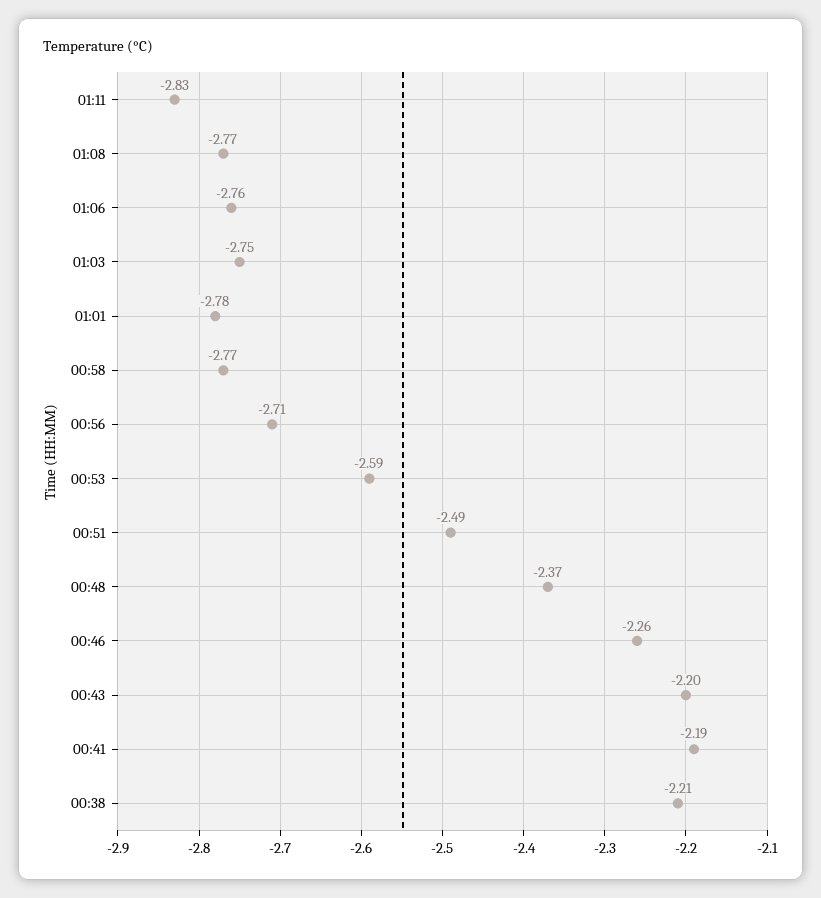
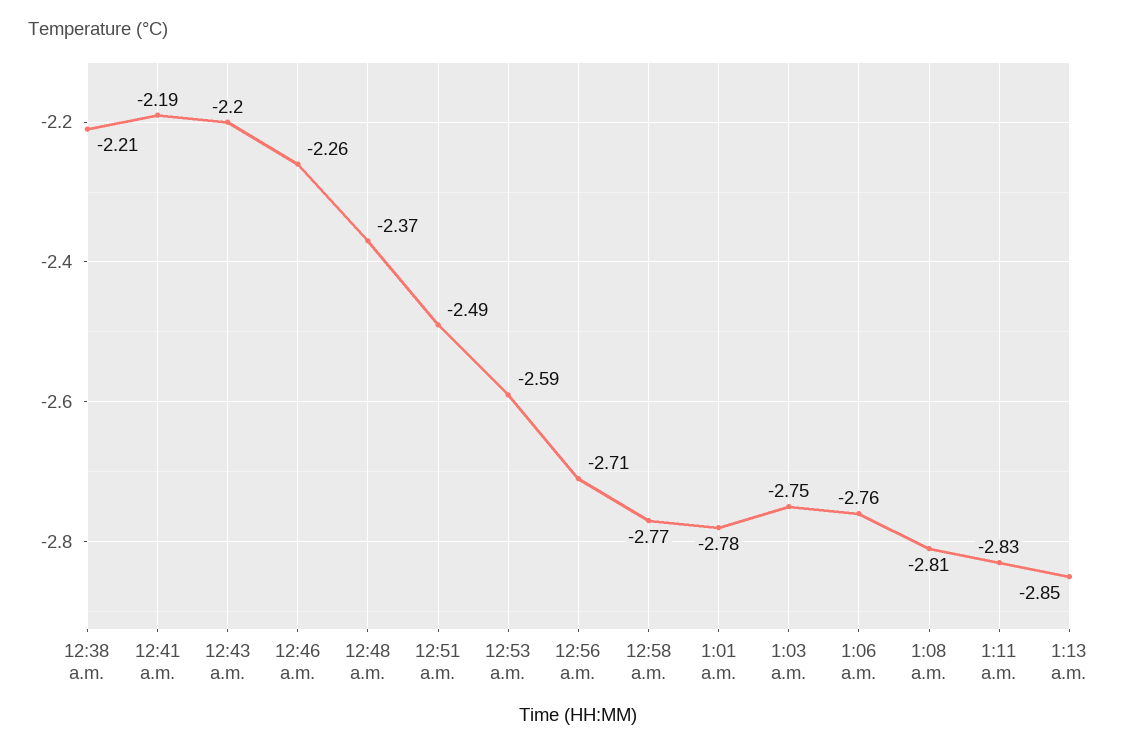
01:08: -2.77 -> -2.81
1:13 a.m.: none -> -2.85

